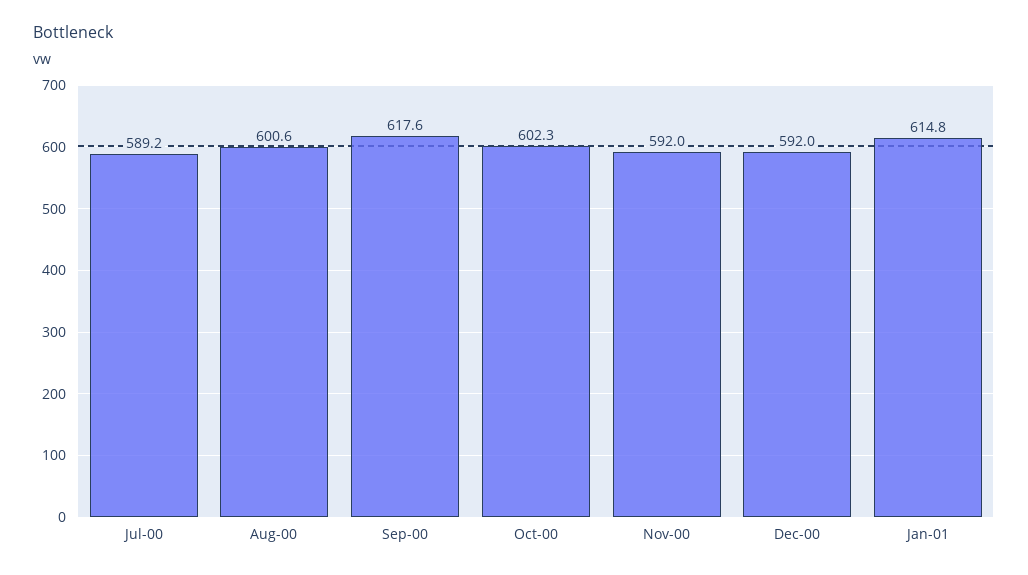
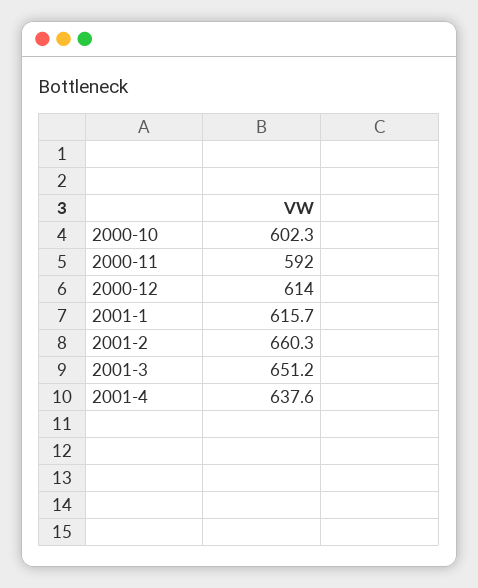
Jul-00: 589.2 -> none
Aug-00: 600.6 -> none
Sep-00: 617.6 -> none
Dec-00: 592 -> 614
Jan-01: 614.8 -> 615.7
2001-2: none -> 660.3
2001-3: none -> 651.2
2001-4: none -> 637.6

